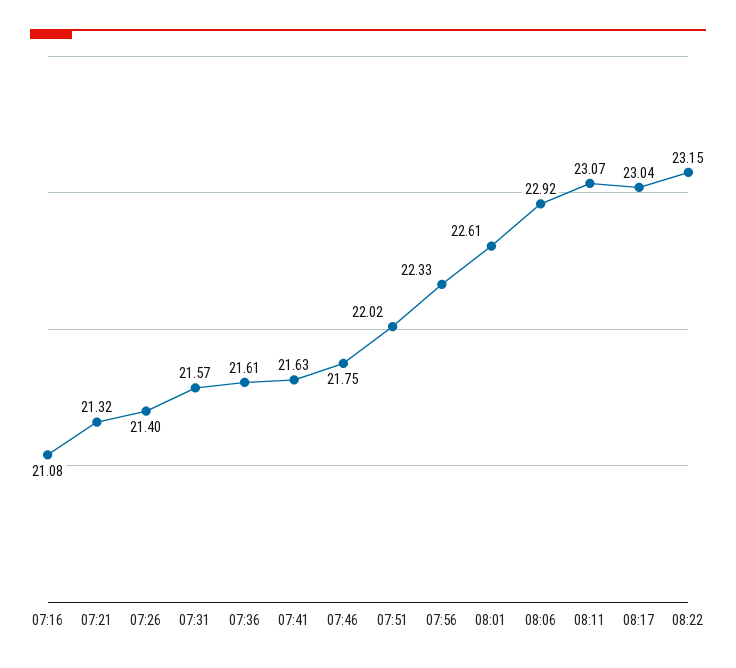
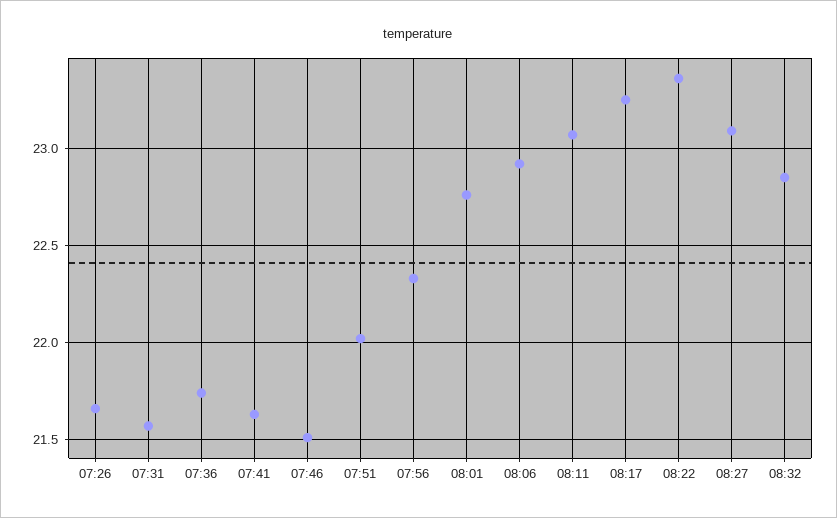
07:16: 21.08 -> none
07:21: 21.32 -> none
07:26: 21.4 -> 21.65
07:36: 21.61 -> 21.75
07:46: 21.75 -> 21.5
08:01: 22.61 -> 22.75
08:17: 23.04 -> 23.25
08:22: 23.15 -> 23.35
08:27: none -> 23.1
08:32: none -> 22.85

